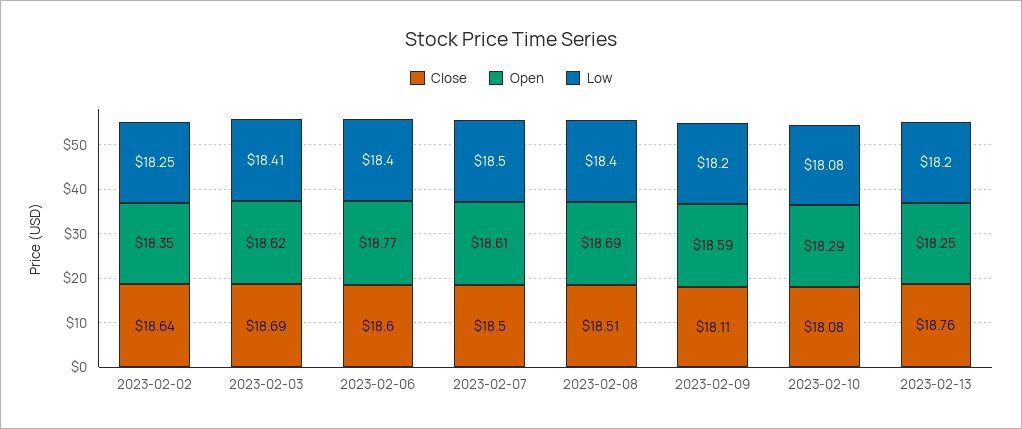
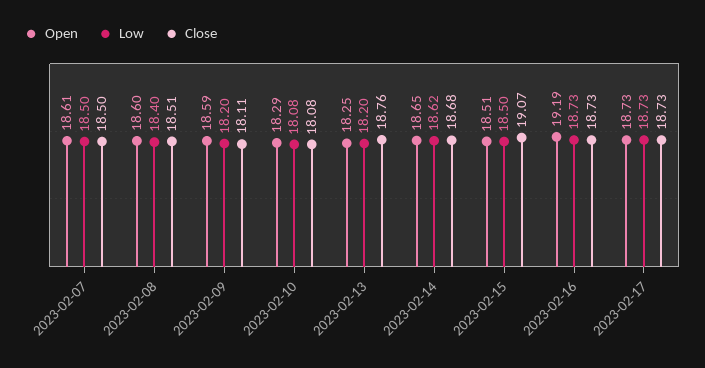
Close, 2023-02-02: 18.64 -> none
Open, 2023-02-02: 18.35 -> none
Low, 2023-02-02: 18.25 -> none
Close, 2023-02-03: 18.69 -> none
Open, 2023-02-03: 18.62 -> none
Low, 2023-02-03: 18.41 -> none
Close, 2023-02-06: 18.6 -> none
Open, 2023-02-06: 18.77 -> none
Low, 2023-02-06: 18.4 -> none
Open, 2023-02-08: 18.69 -> 18.6
Open, 2023-02-14: none -> 18.65
Low, 2023-02-14: none -> 18.62
Close, 2023-02-14: none -> 18.68
Open, 2023-02-15: none -> 18.51
Low, 2023-02-15: none -> 18.5
Close, 2023-02-15: none -> 19.07
Open, 2023-02-16: none -> 19.19
Low, 2023-02-16: none -> 18.73
Close, 2023-02-16: none -> 18.73
Open, 2023-02-17: none -> 18.73
Low, 2023-02-17: none -> 18.73
Close, 2023-02-17: none -> 18.73

